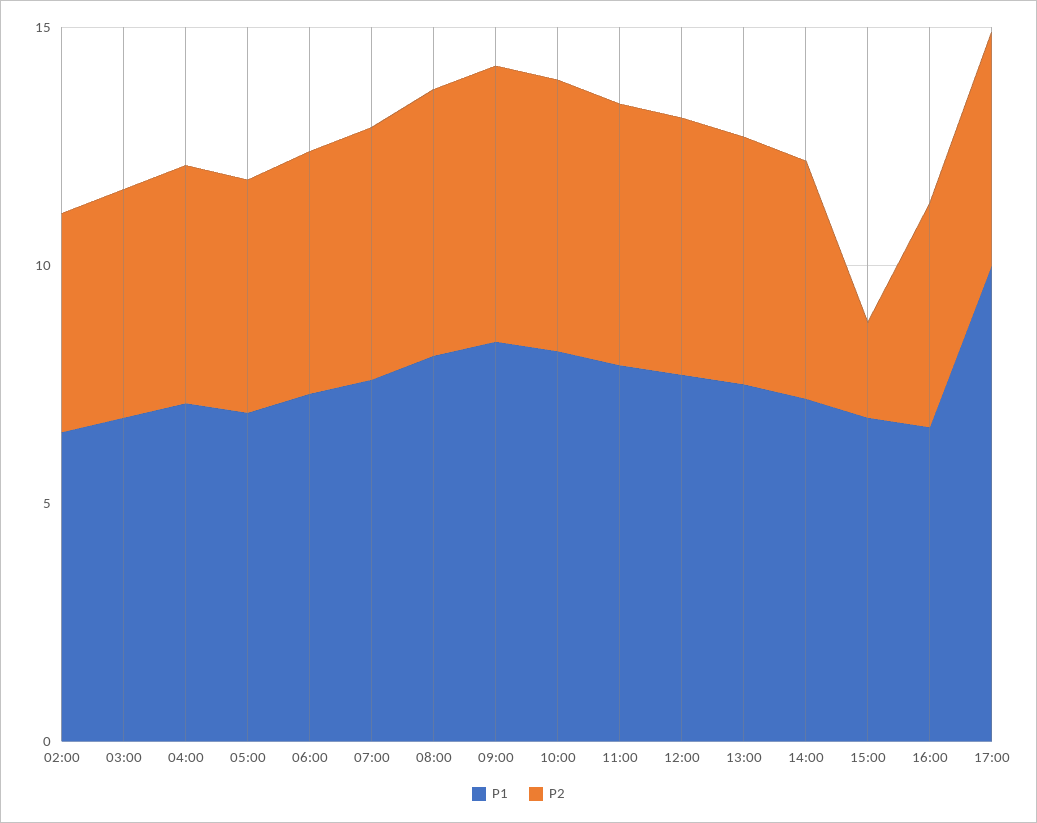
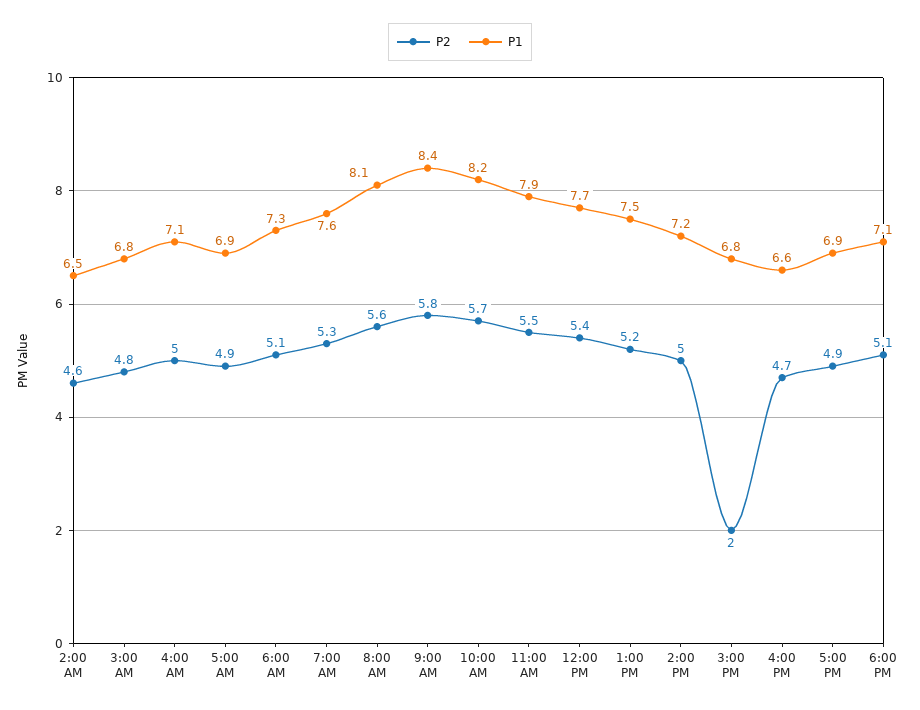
P1, 17:00: 10 -> 6.9
P2, 6:00 PM: none -> 5.1
P1, 6:00 PM: none -> 7.1

